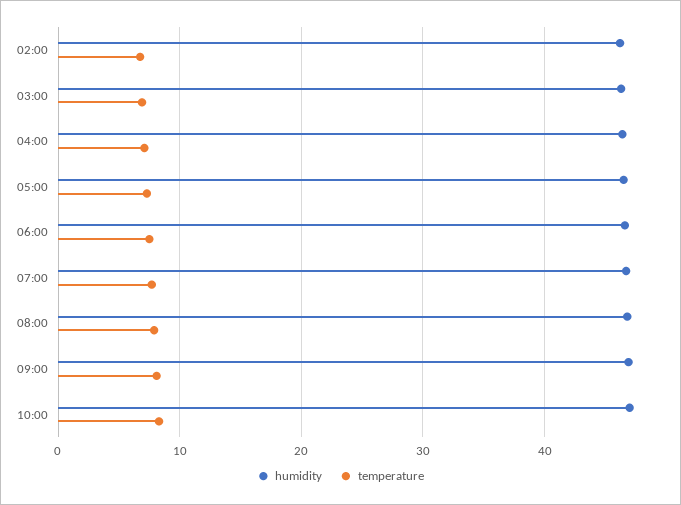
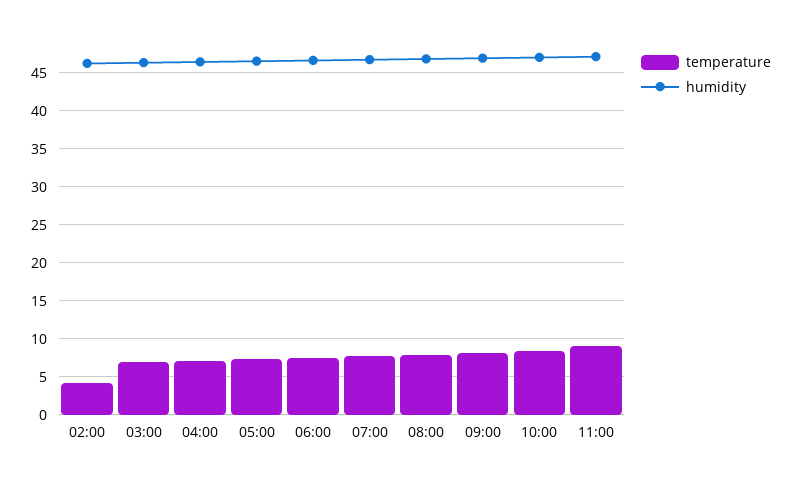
temperature, 02:00: 7 -> 4
temperature, 11:00: none -> 9
humidity, 11:00: none -> 47

